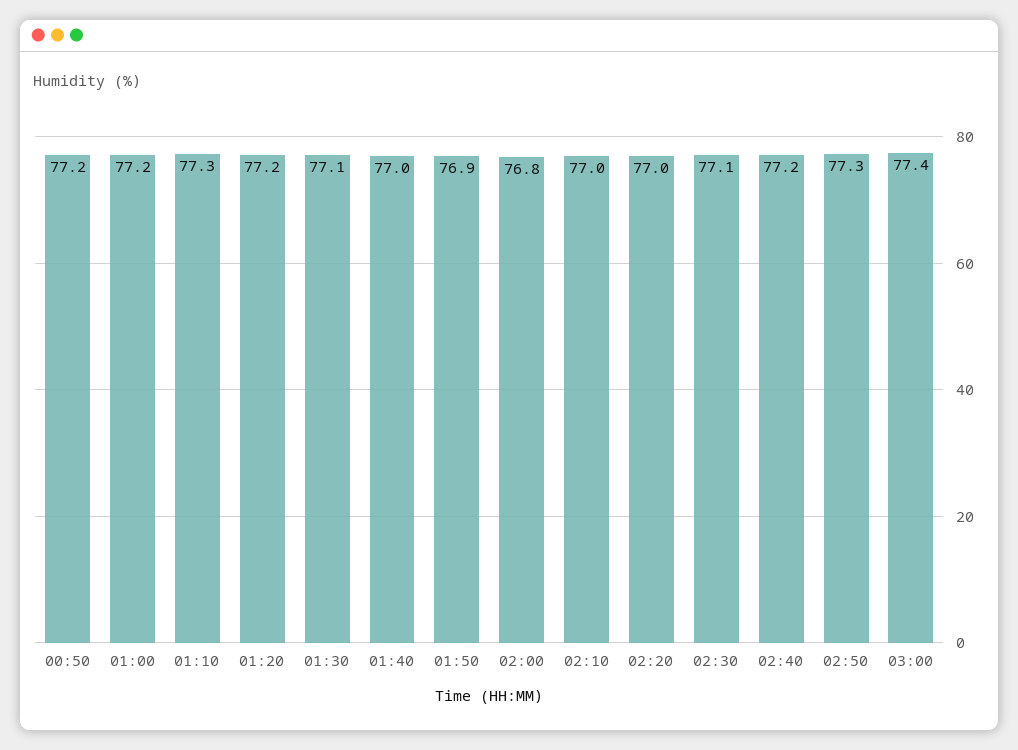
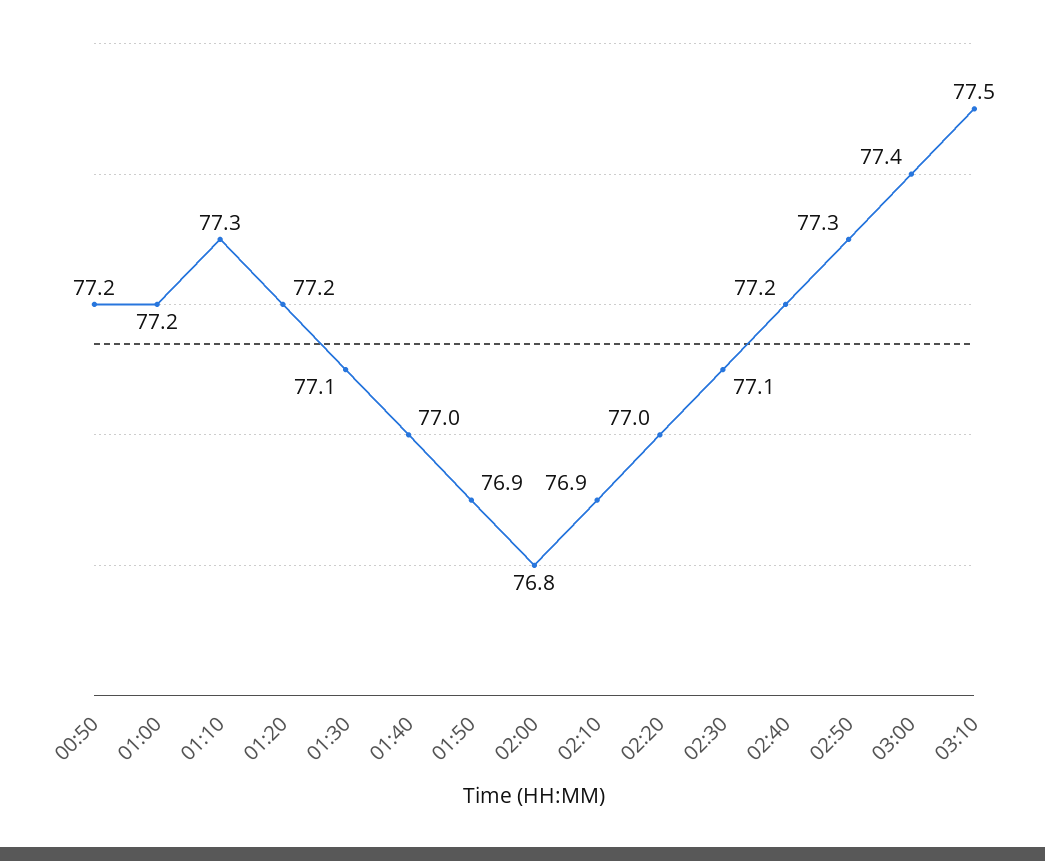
02:10: 77 -> 76.9
03:10: none -> 77.5

